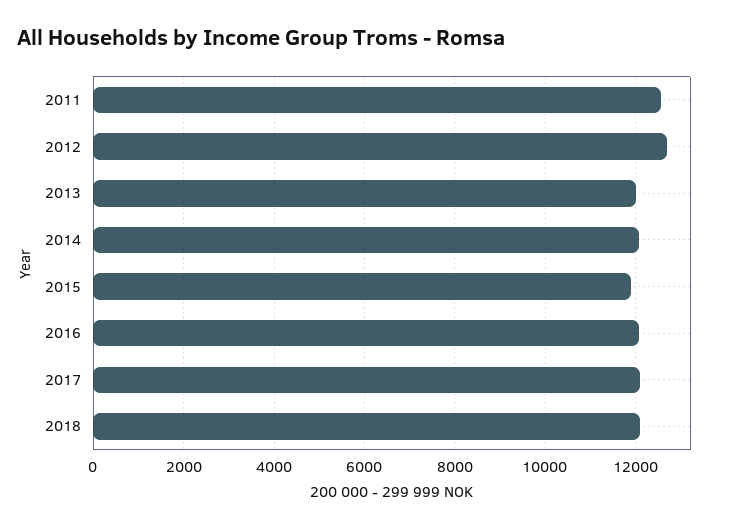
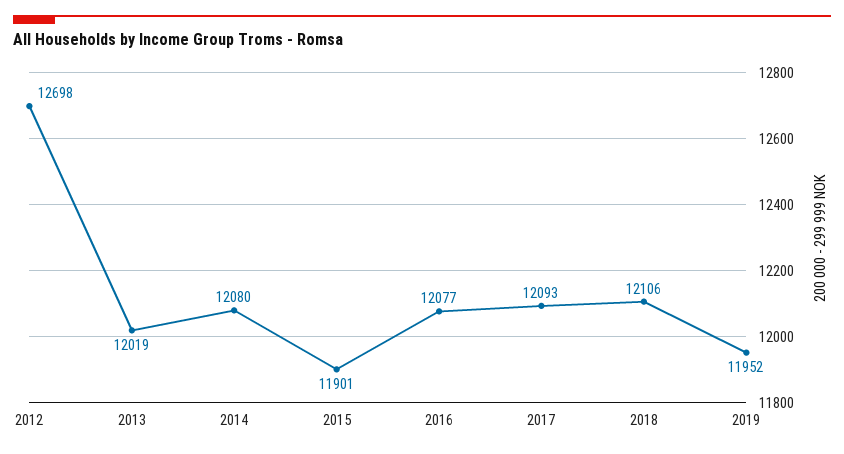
2011: 12600 -> none
2019: none -> 11952

